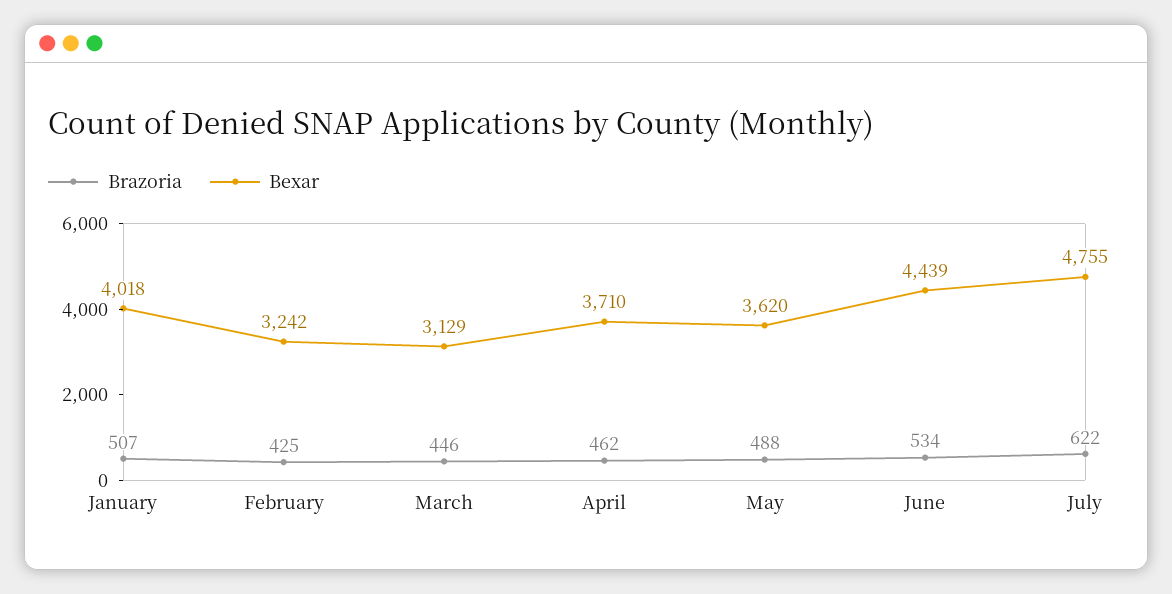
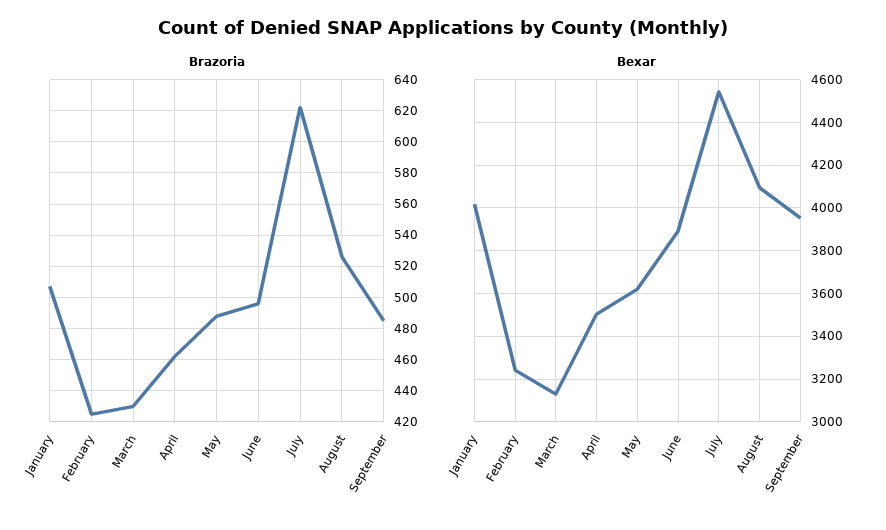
Brazoria, March: 446 -> 430
Bexar, April: 3710 -> 3500
Brazoria, June: 534 -> 495
Bexar, June: 4439 -> 3900
Bexar, July: 4755 -> 4550
Brazoria, August: none -> 525
Brazoria, September: none -> 485
Bexar, August: none -> 4100
Bexar, September: none -> 3950

